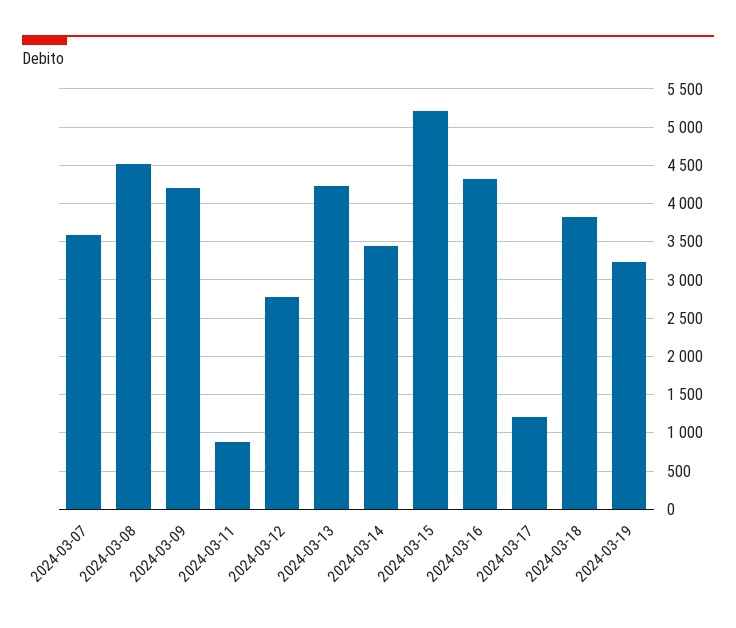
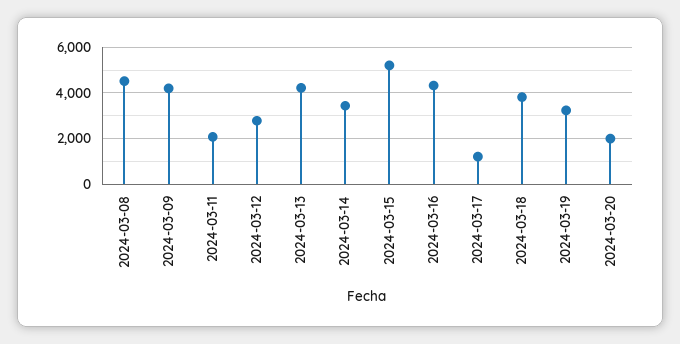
2024-03-07: 3600 -> none
2024-03-11: 900 -> 2000
2024-03-20: none -> 2000

